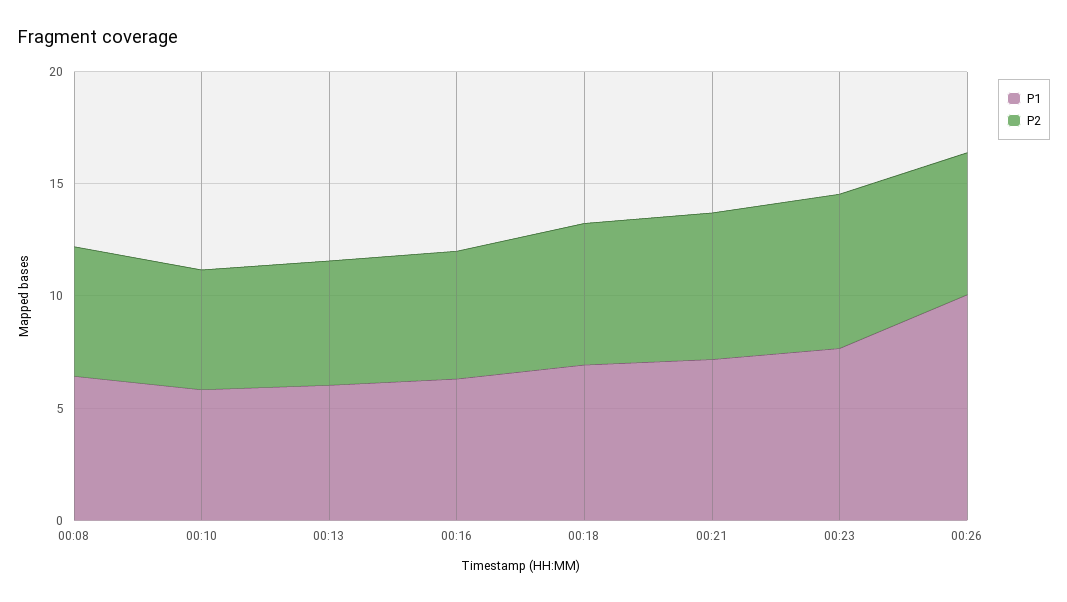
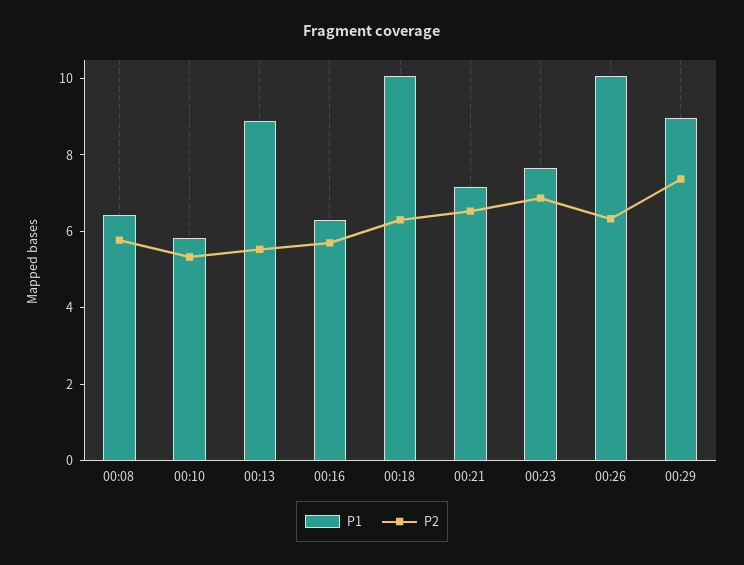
P1, 00:13: 6 -> 9
P1, 00:18: 7 -> 10
P1, 00:29: none -> 9
P2, 00:29: none -> 7.5

